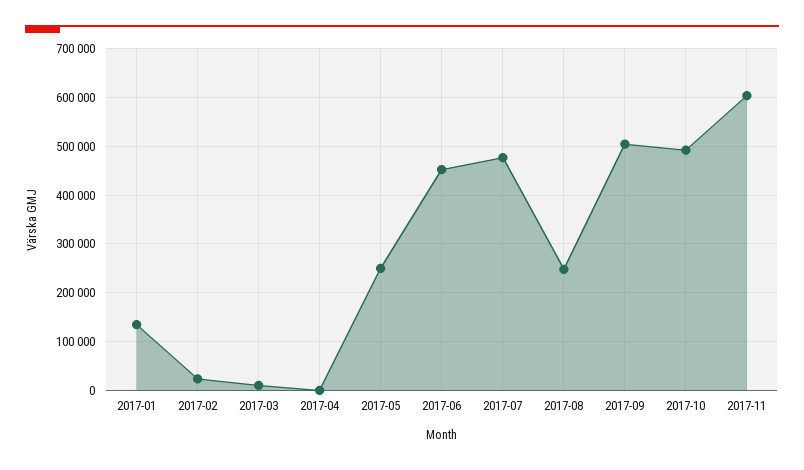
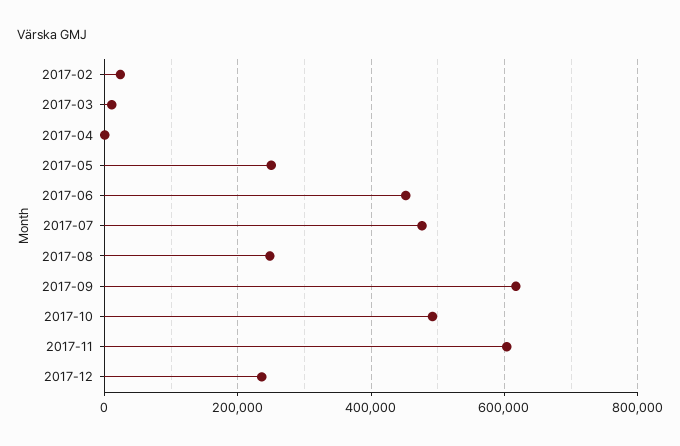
2017-01: 140000 -> none
2017-09: 500000 -> 620000
2017-12: none -> 240000

